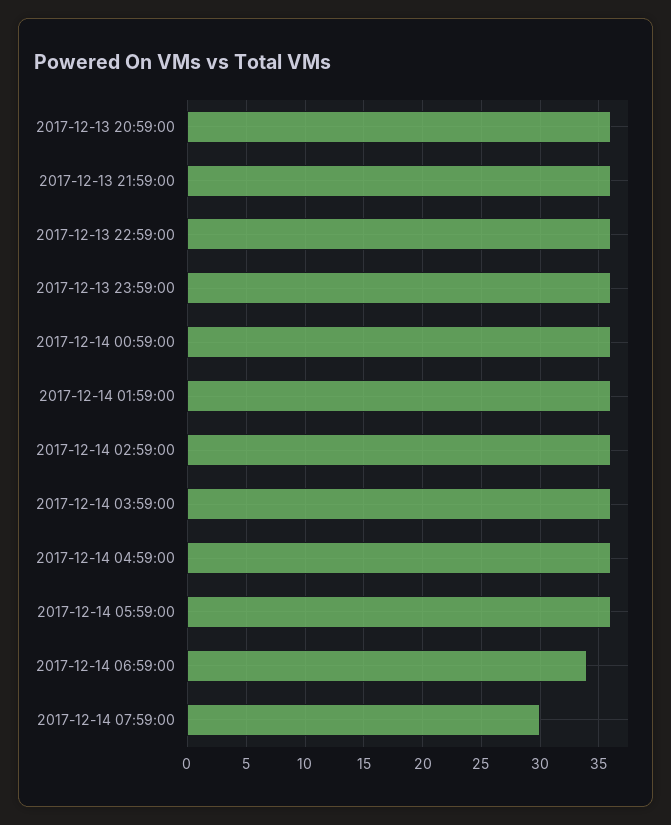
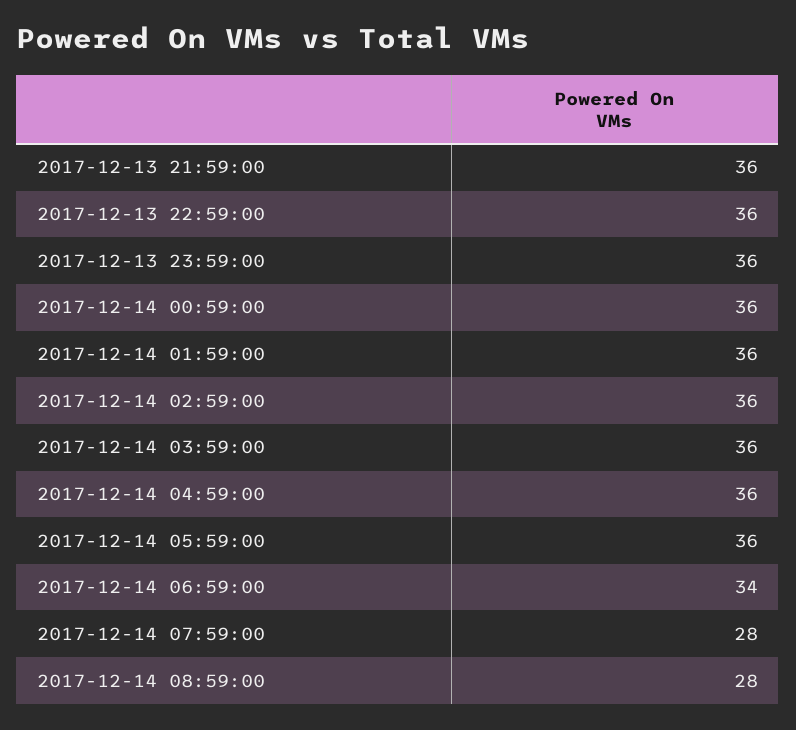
2017-12-13 20:59:00: 36 -> none
2017-12-14 07:59:00: 30 -> 28
2017-12-14 08:59:00: none -> 28

